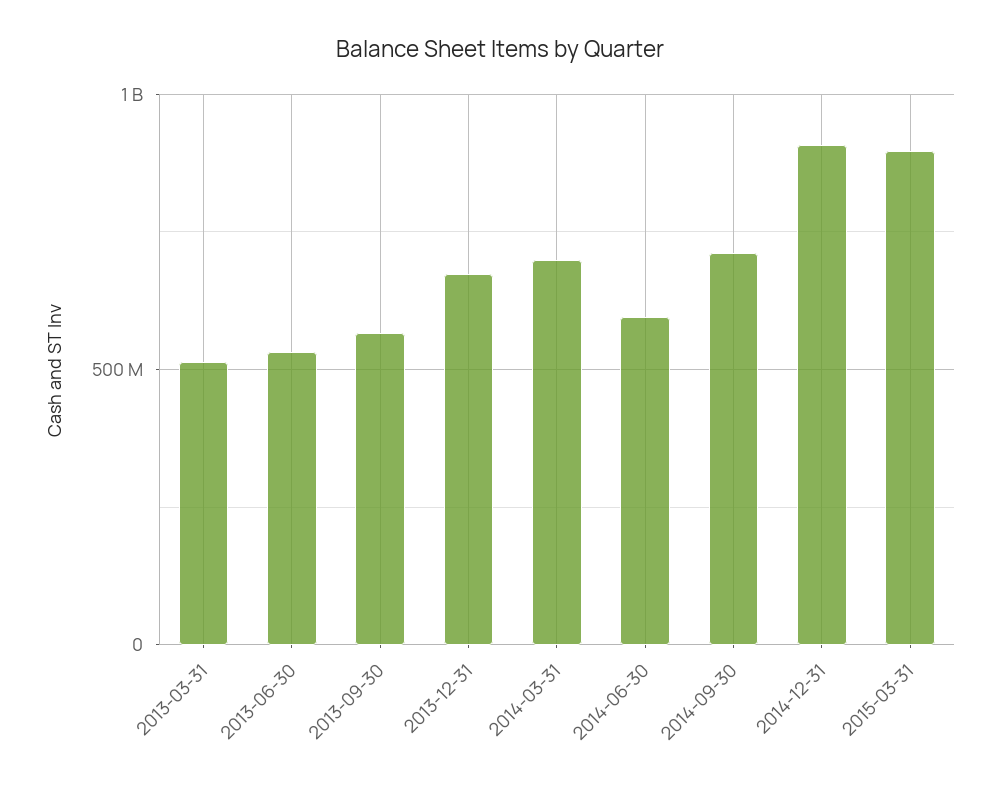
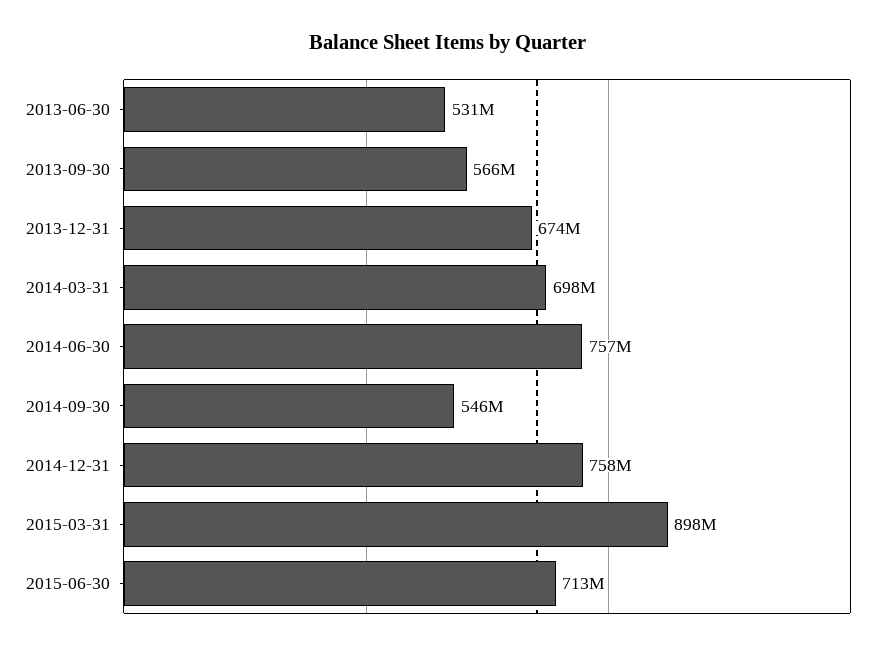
2013-03-31: 500000000 -> none
2014-06-30: 600000000 -> 757000000
2014-09-30: 700000000 -> 546000000
2014-12-31: 900000000 -> 758000000
2015-06-30: none -> 713000000

